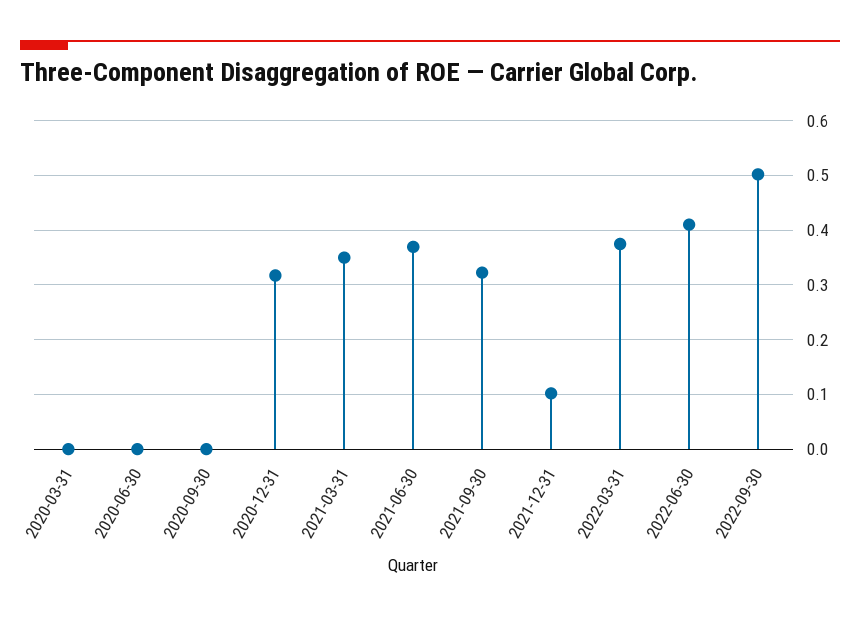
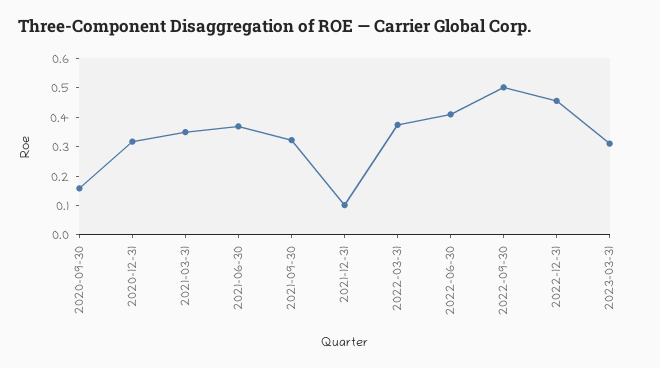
2020-03-31: 0 -> none
2020-06-30: 0 -> none
2020-09-30: 0 -> 0.15
2022-12-31: none -> 0.45
2023-03-31: none -> 0.3

